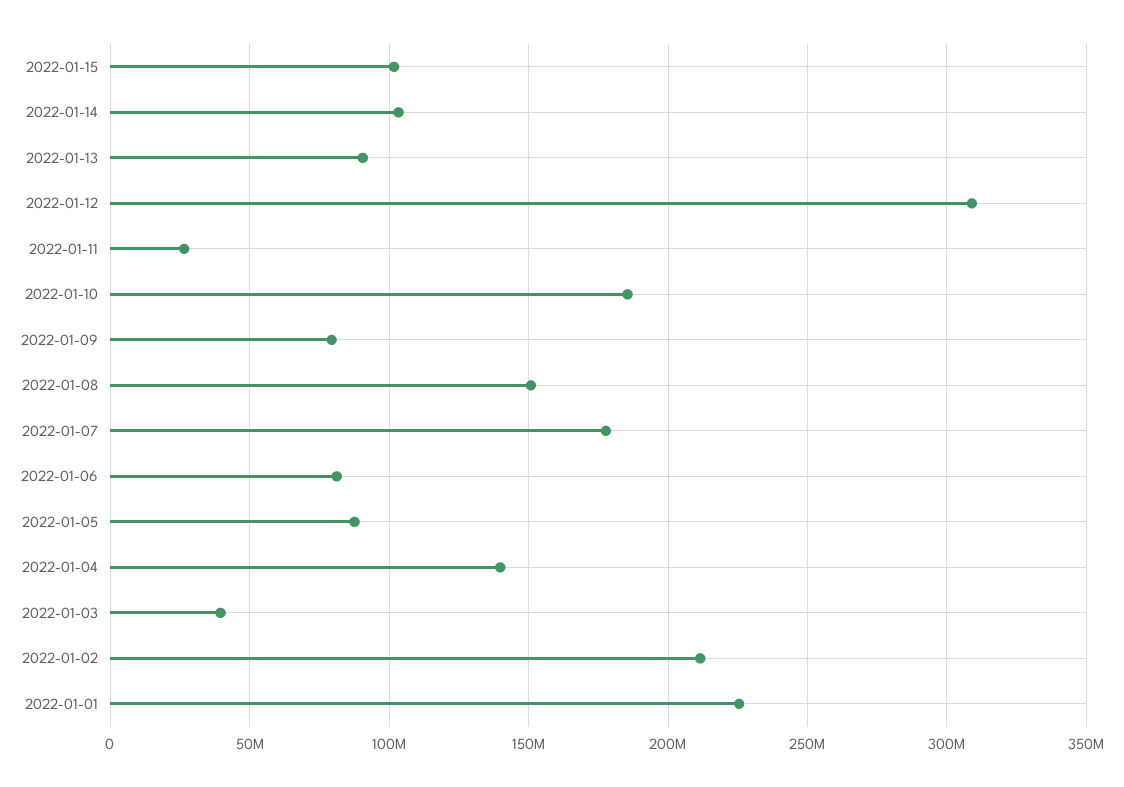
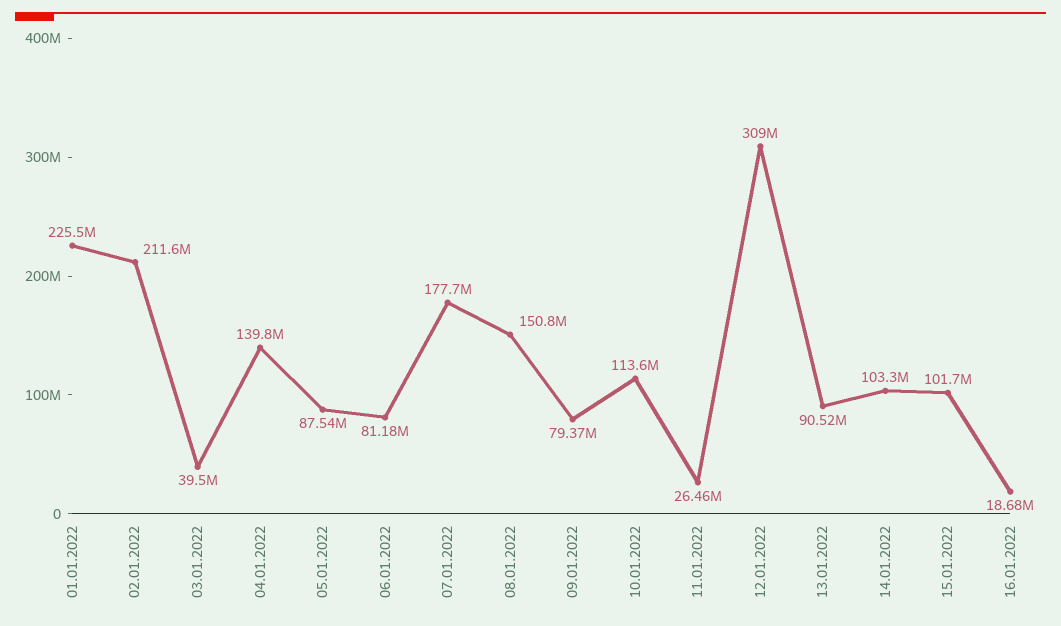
2022-01-10: 185000000 -> 113600000
16.01.2022: none -> 18680000

